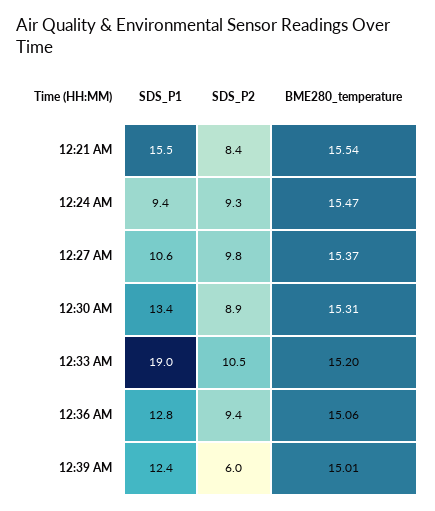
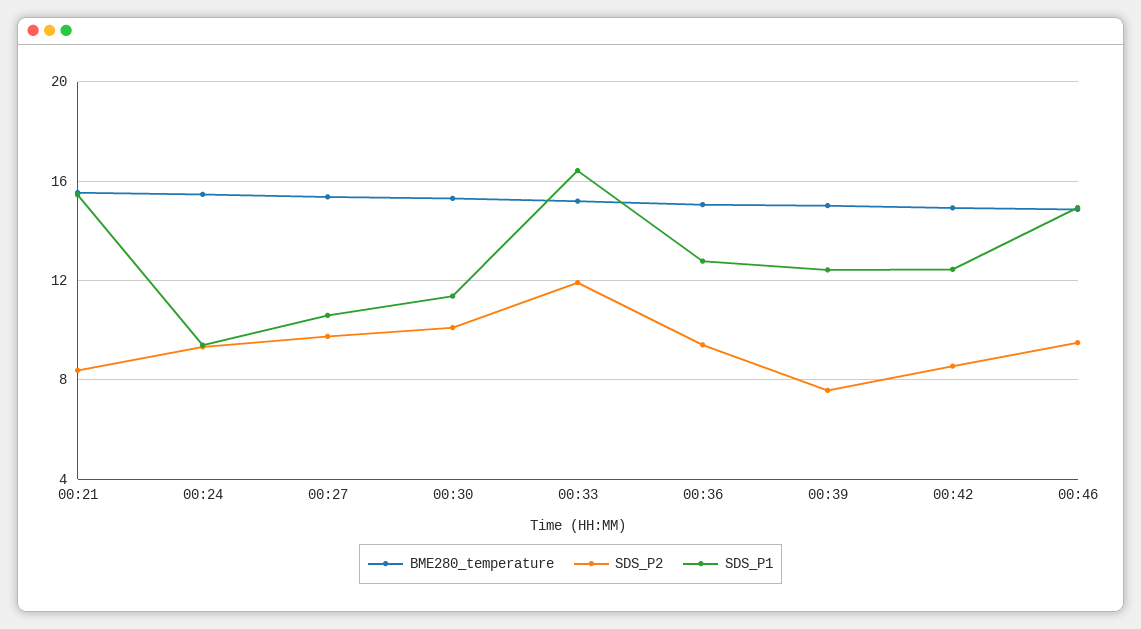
SDS_P1, 12:30 AM: 13.4 -> 11.5
SDS_P2, 12:30 AM: 8.9 -> 10
SDS_P1, 12:33 AM: 19 -> 16.5
SDS_P2, 12:33 AM: 10.5 -> 12
SDS_P2, 12:39 AM: 6 -> 7.5
BME280_temperature, 00:42: none -> 15
SDS_P2, 00:42: none -> 8.5
SDS_P1, 00:42: none -> 12.5
BME280_temperature, 00:46: none -> 15
SDS_P2, 00:46: none -> 9.5
SDS_P1, 00:46: none -> 15

